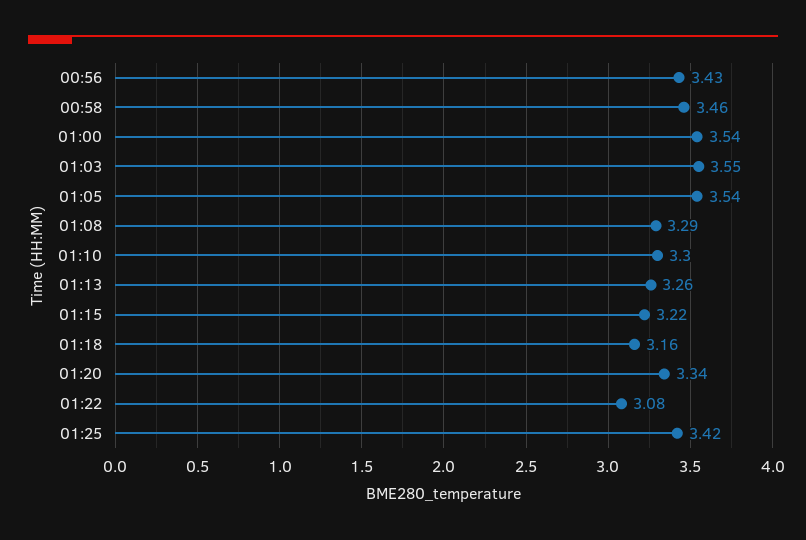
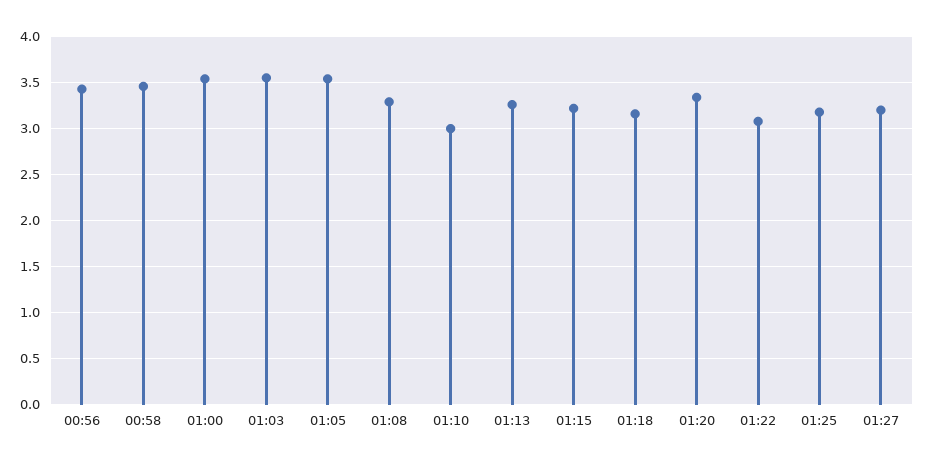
01:10: 3.3 -> 3
01:25: 3.42 -> 3.2
01:27: none -> 3.2

